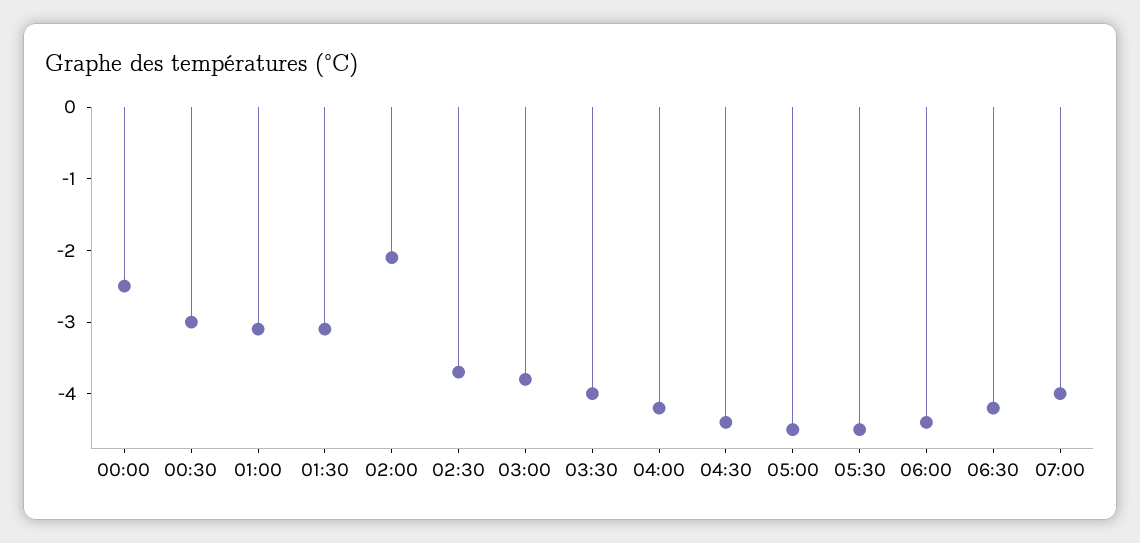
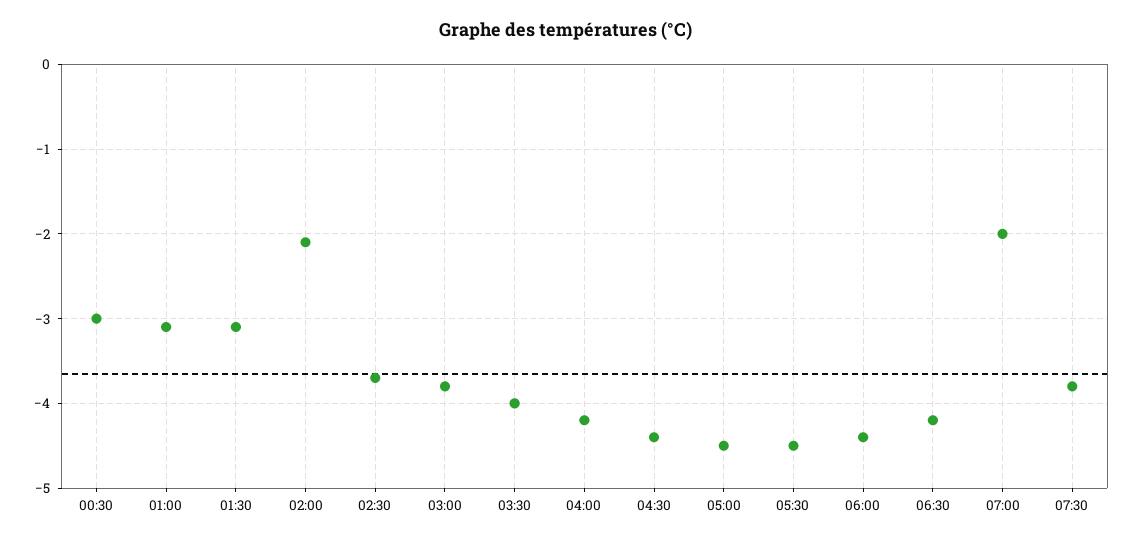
00:00: -2.5 -> none
07:00: -4 -> -2
07:30: none -> -3.8

